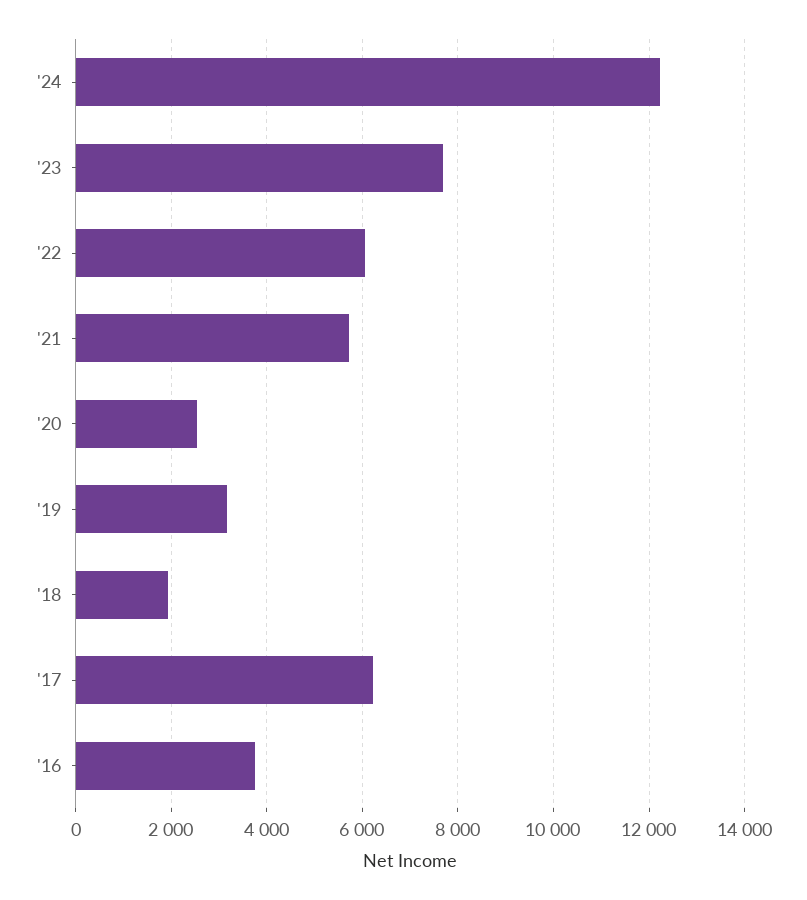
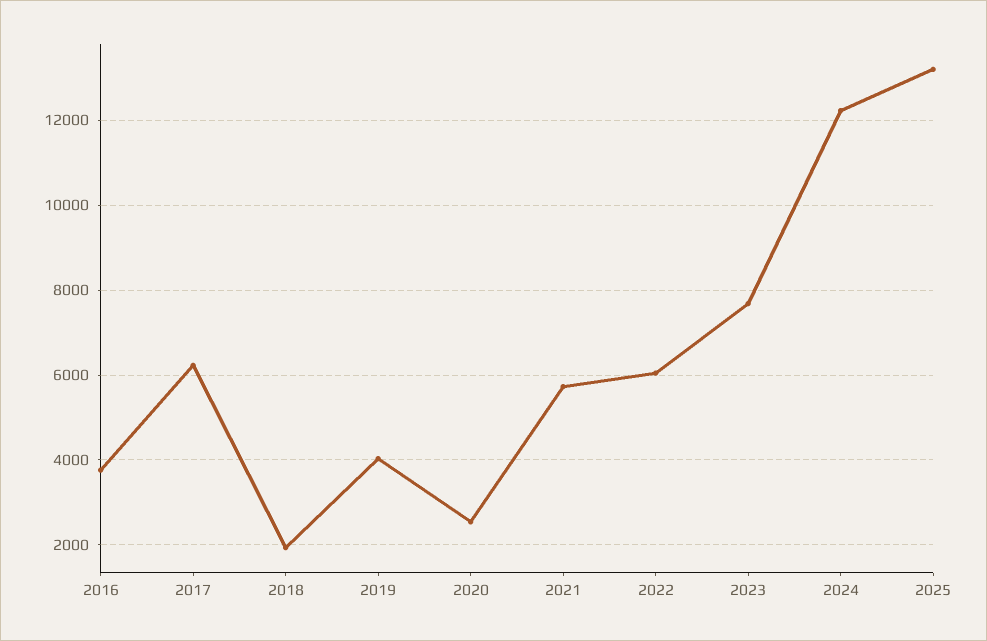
'19: 3200 -> 4000
2025: none -> 13200

